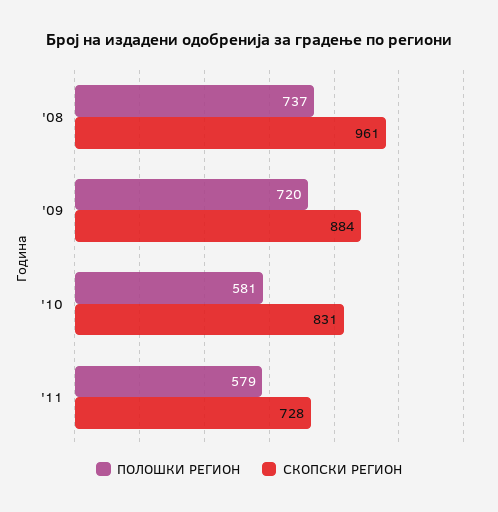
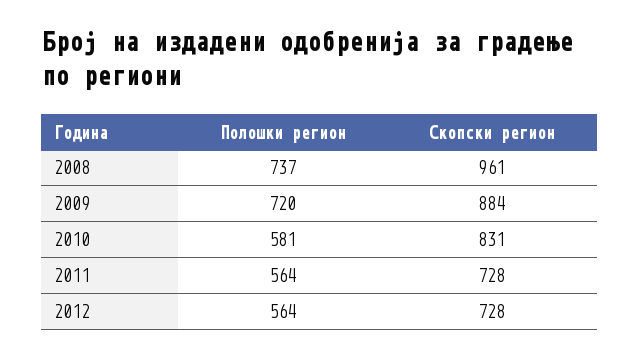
ПОЛОШКИ РЕГИОН, '11: 579 -> 564
ПОЛОШКИ РЕГИОН, 2012: none -> 564
СКОПСКИ РЕГИОН, 2012: none -> 728

